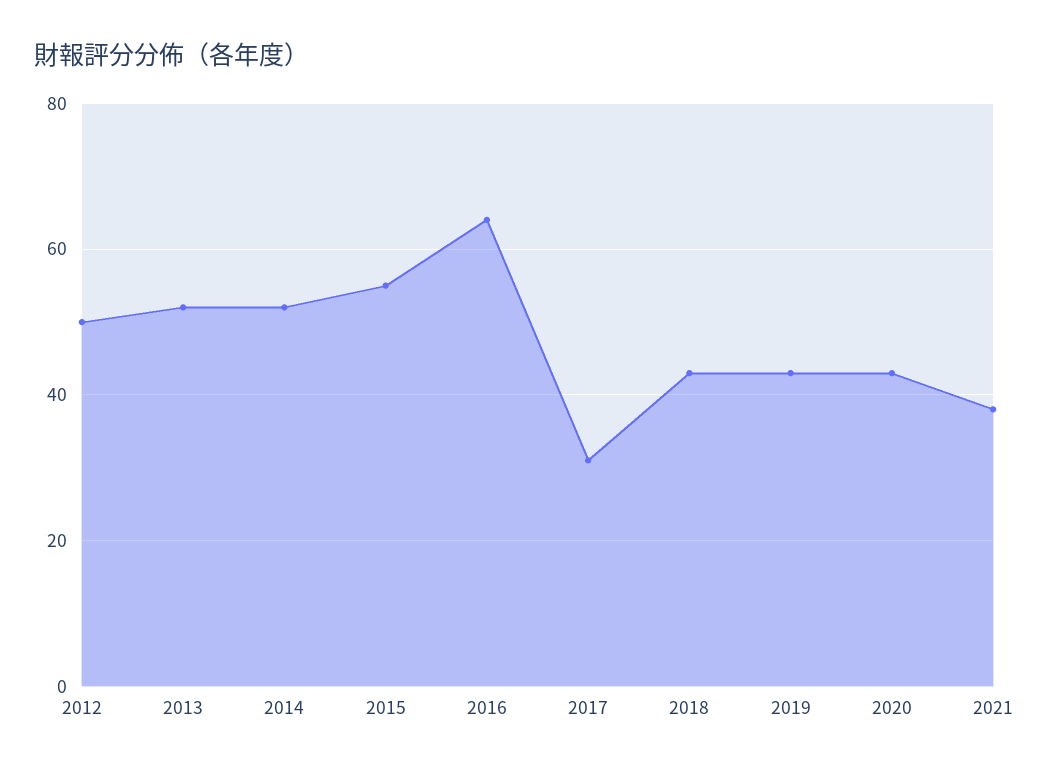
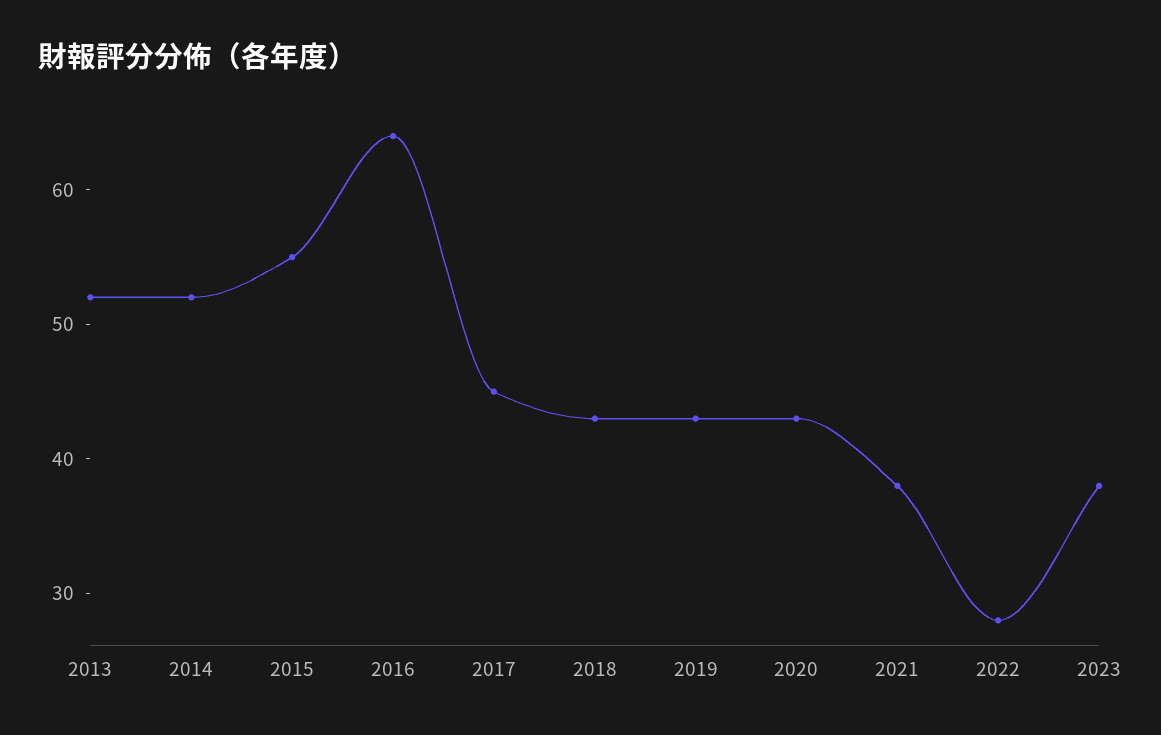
2012: 50 -> none
2017: 30 -> 45
2022: none -> 28
2023: none -> 38

